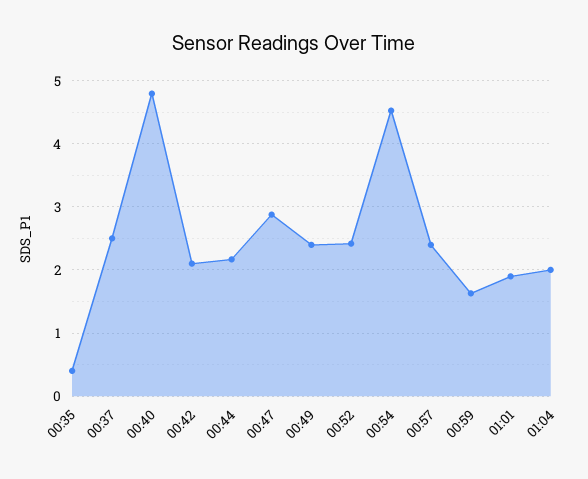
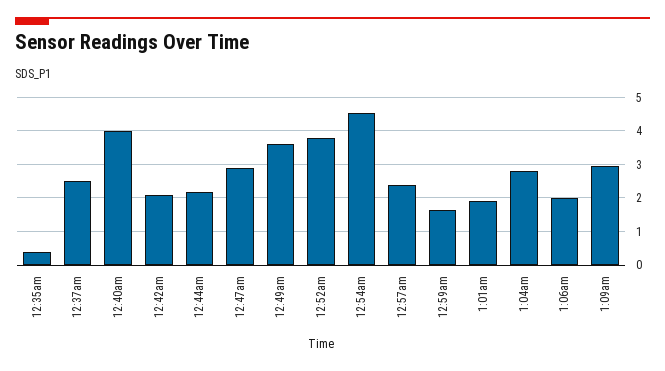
00:40: 4.8 -> 4
00:49: 2.4 -> 3.6
00:52: 2.4 -> 3.8
01:04: 2 -> 2.8
1:06am: none -> 2
1:09am: none -> 3

